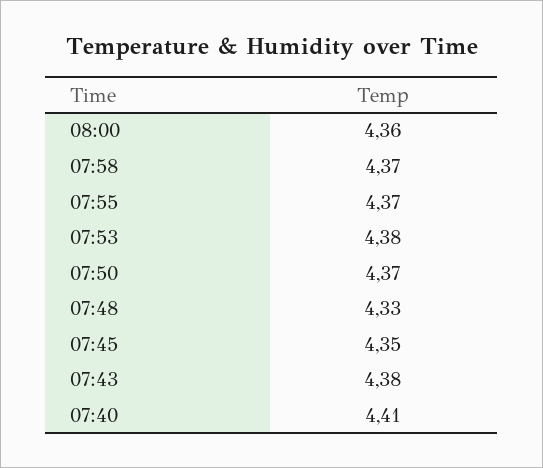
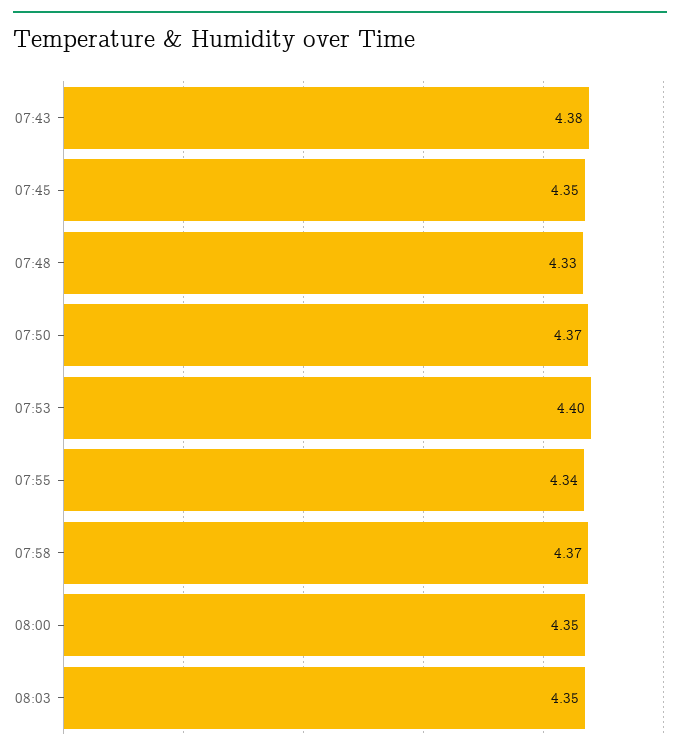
08:00: 4.36 -> 4.35
07:55: 4.37 -> 4.34
07:53: 4.38 -> 4.4
07:40: 4.41 -> none
08:03: none -> 4.35

